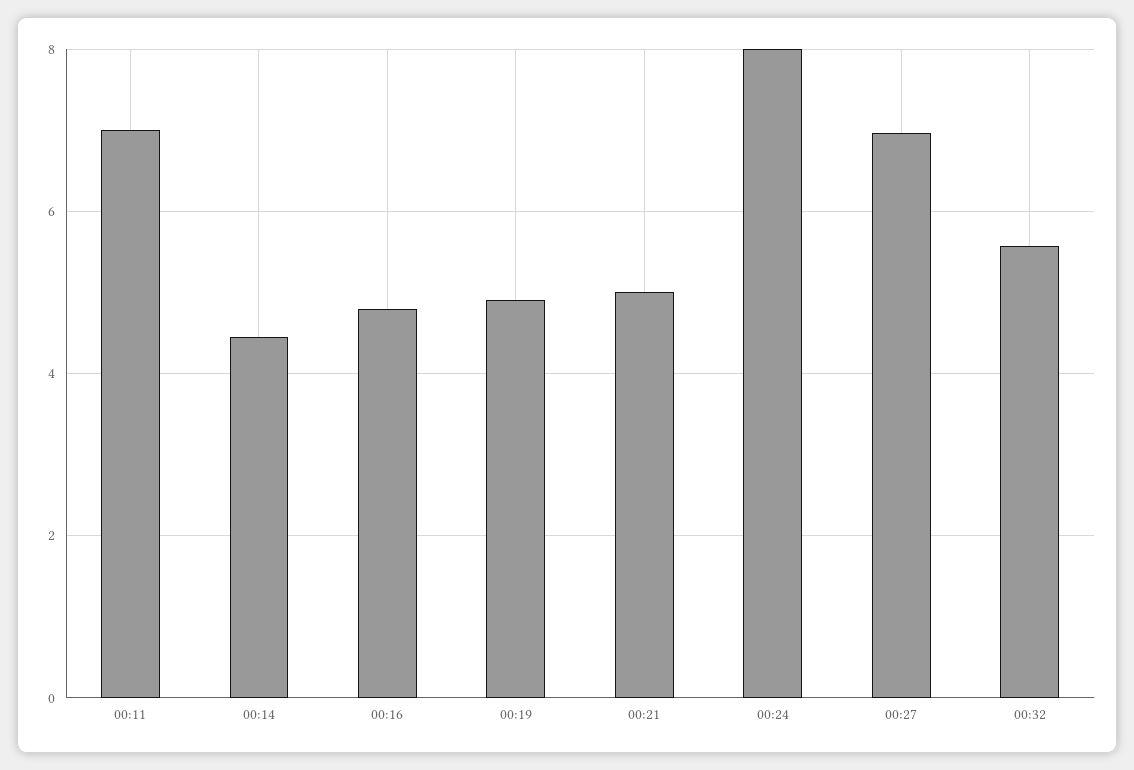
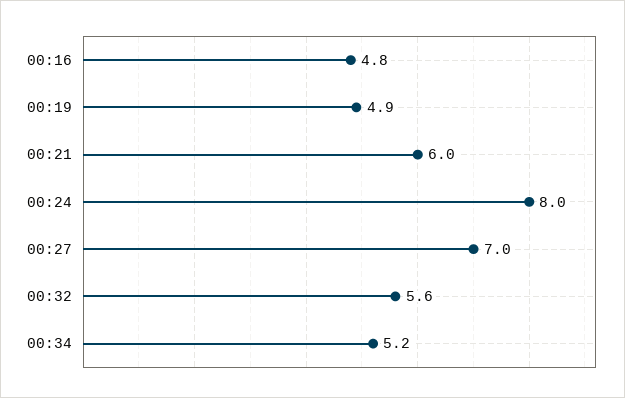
00:11: 7 -> none
00:14: 4.4 -> none
00:21: 5 -> 6
00:34: none -> 5.2

